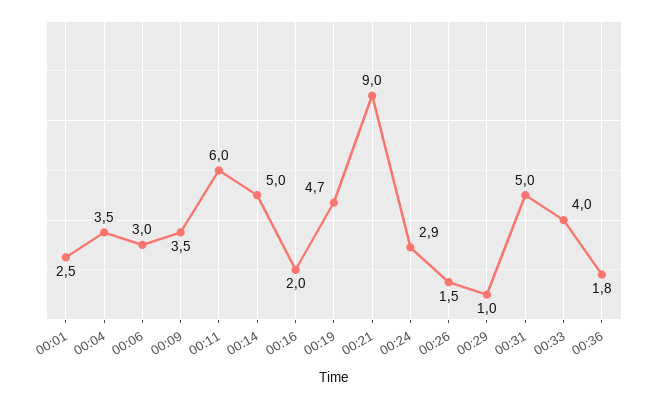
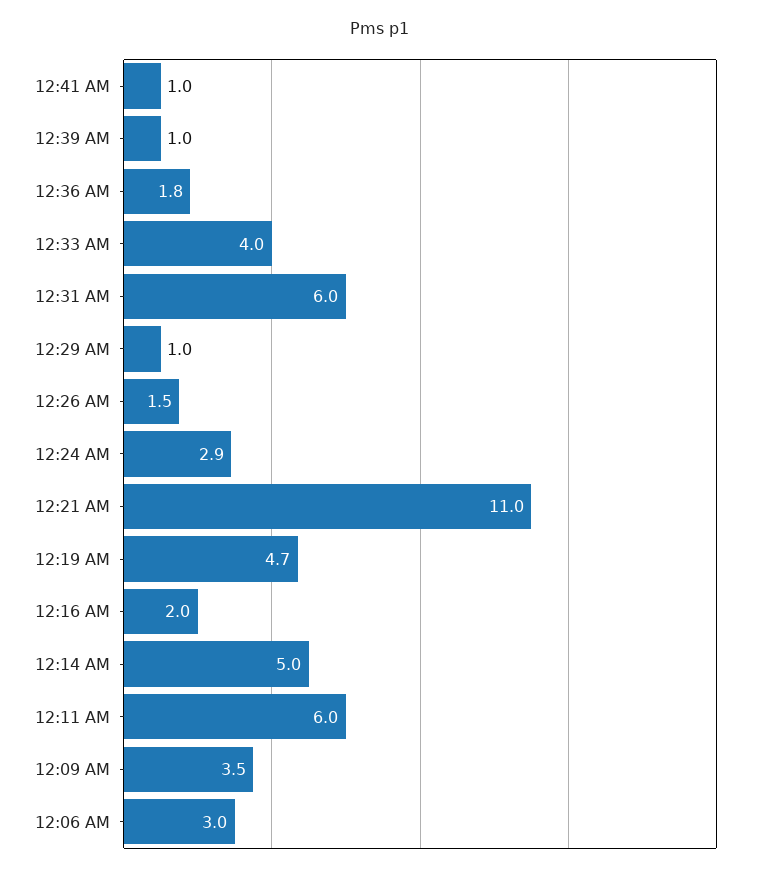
00:01: 2.5 -> none
00:04: 3.5 -> none
00:21: 9 -> 11
00:31: 5 -> 6
12:41 AM: none -> 1
12:39 AM: none -> 1

